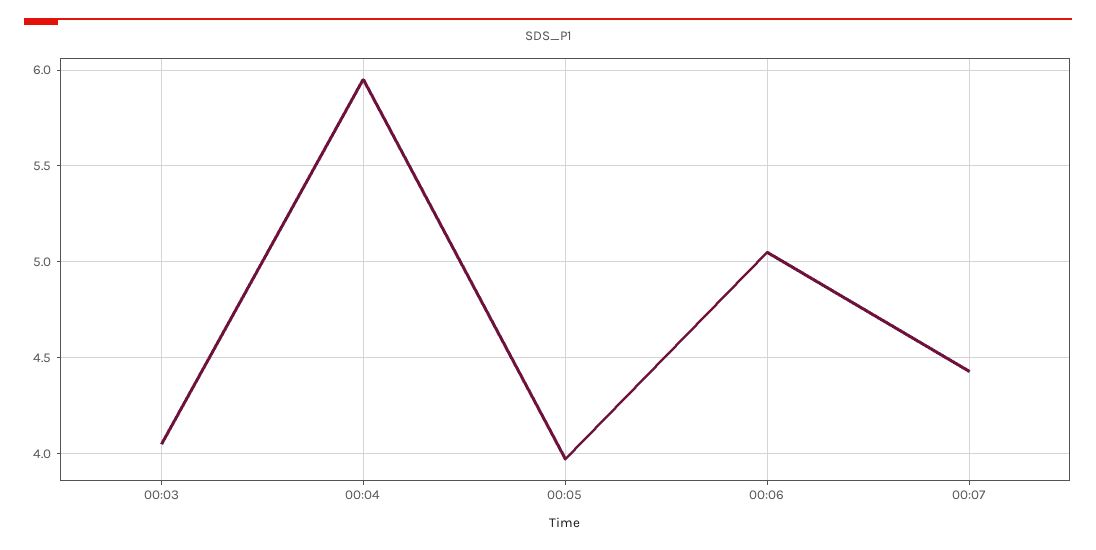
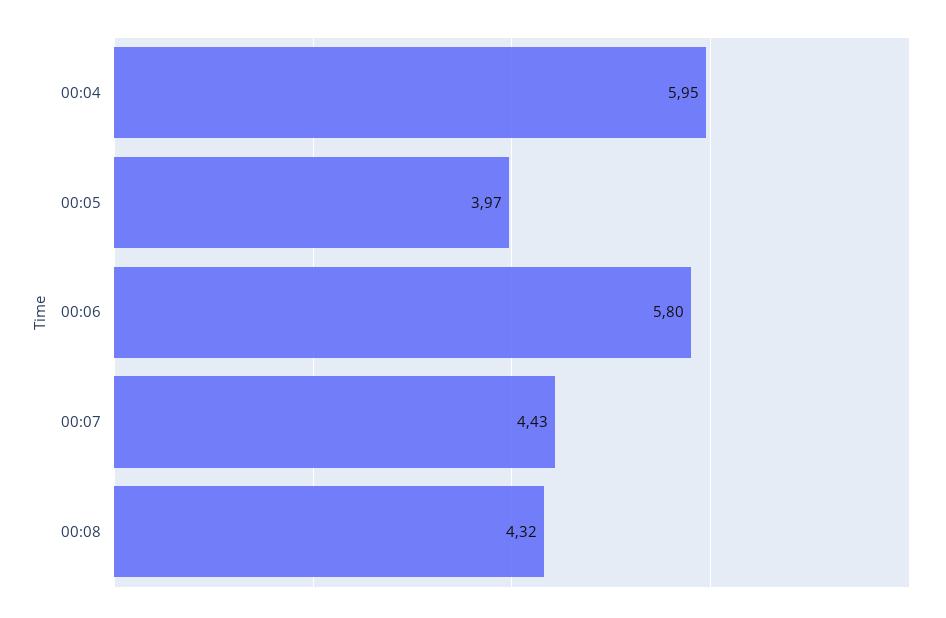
00:03: 4.05 -> none
00:06: 5.05 -> 5.8
00:08: none -> 4.32

